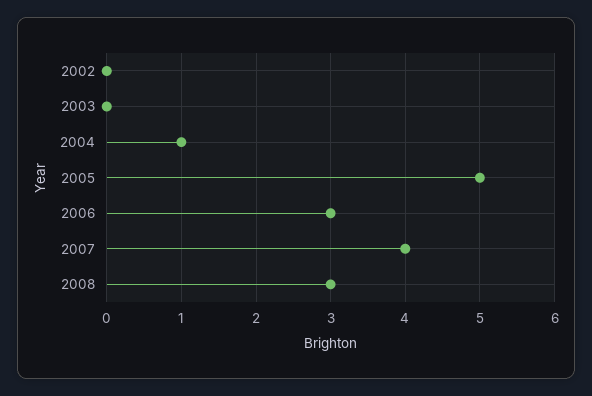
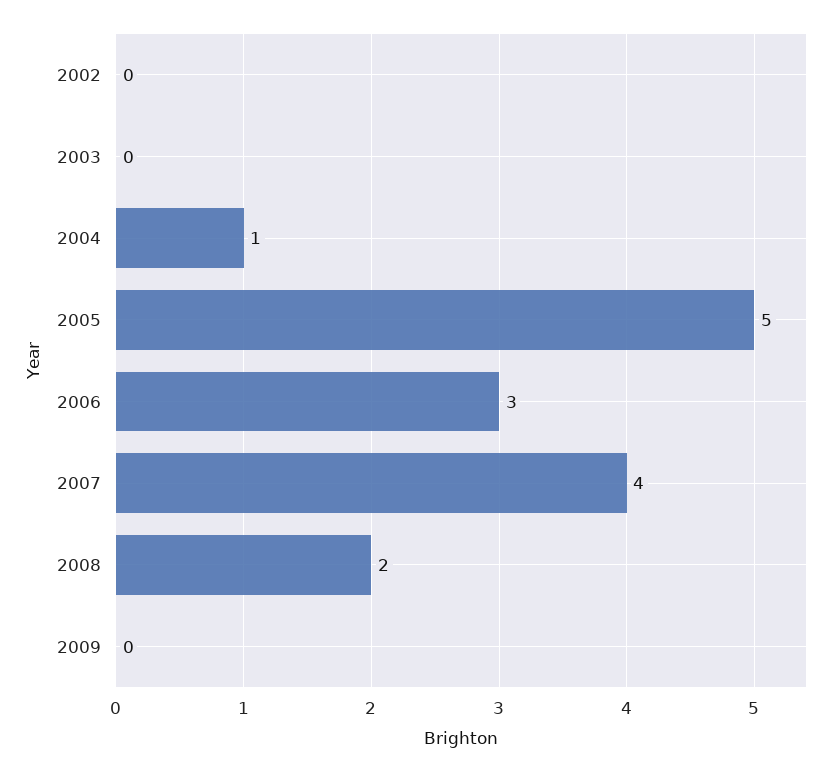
2008: 3 -> 2
2009: none -> 0

